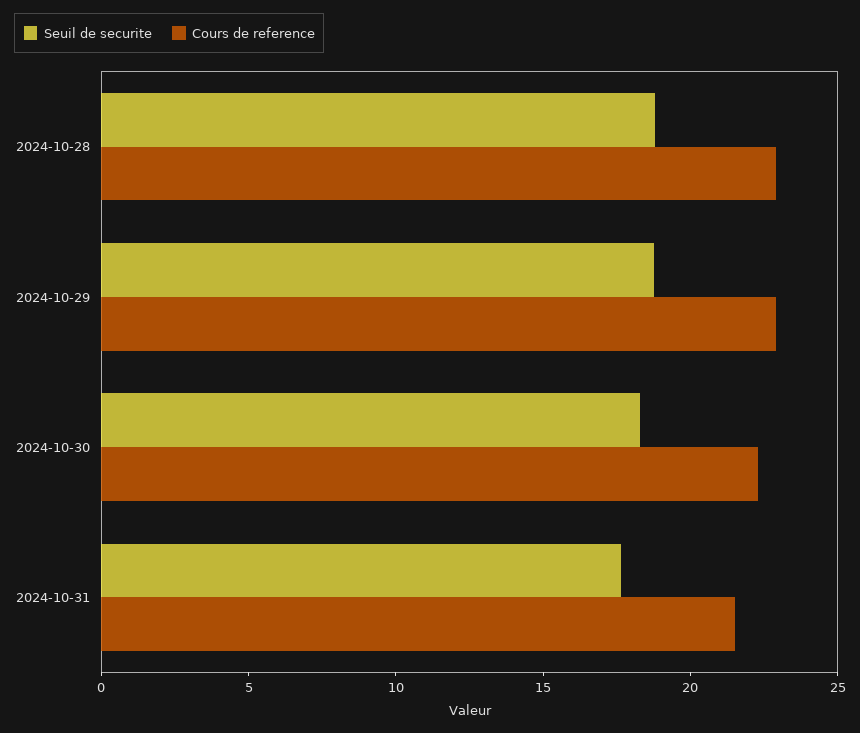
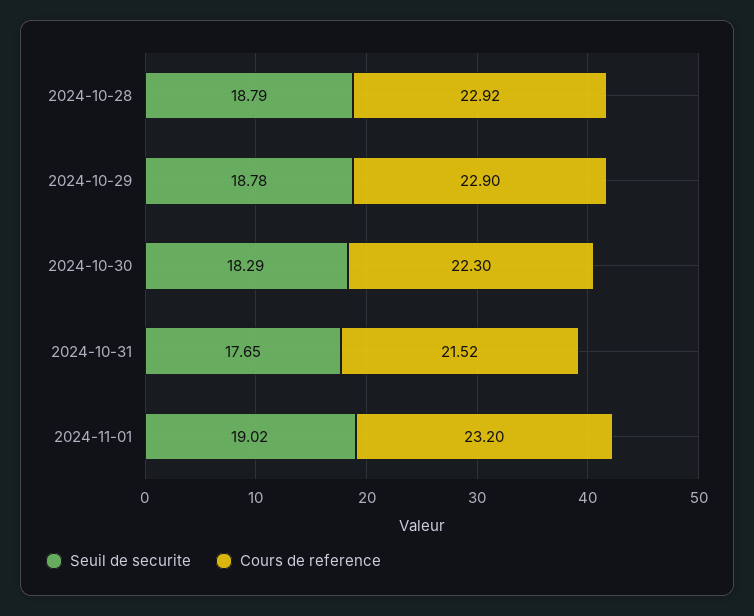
Seuil de securite, 2024-11-01: none -> 19.02
Cours de reference, 2024-11-01: none -> 23.2

